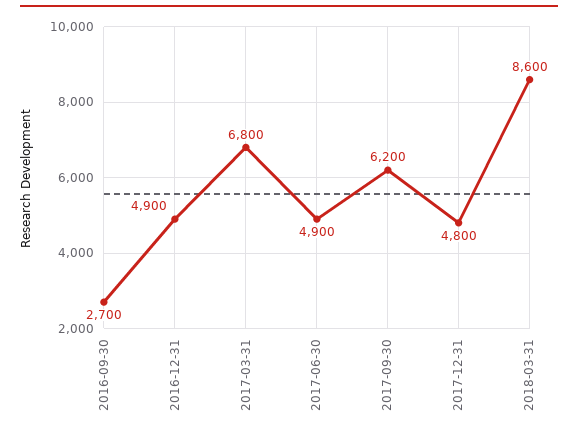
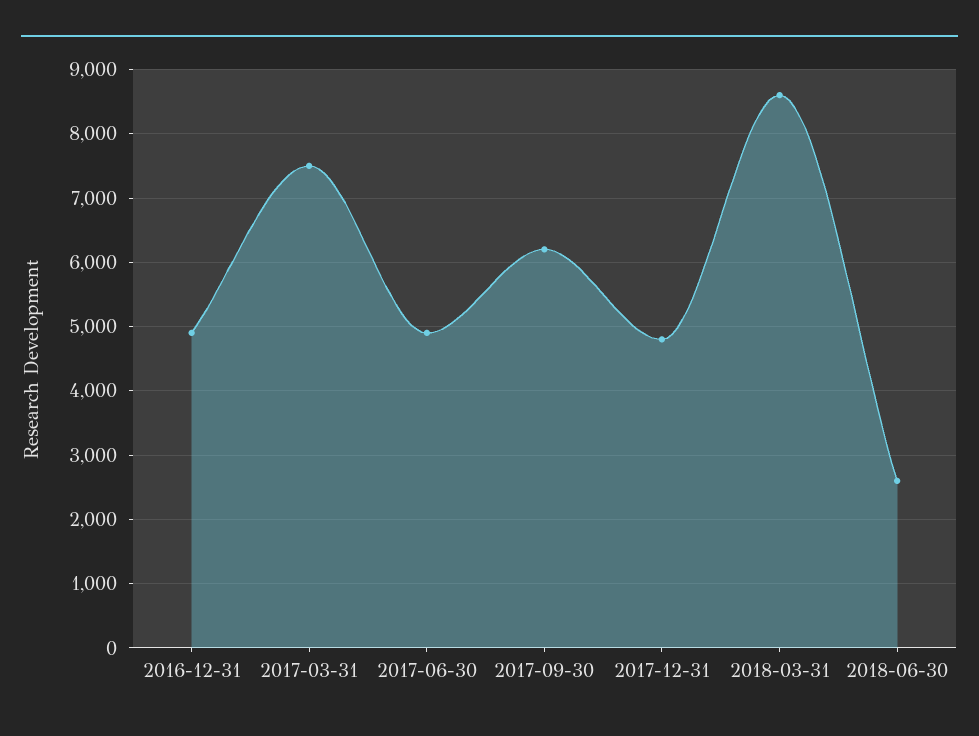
2016-09-30: 2700 -> none
2017-03-31: 6800 -> 7500
2018-06-30: none -> 2600

